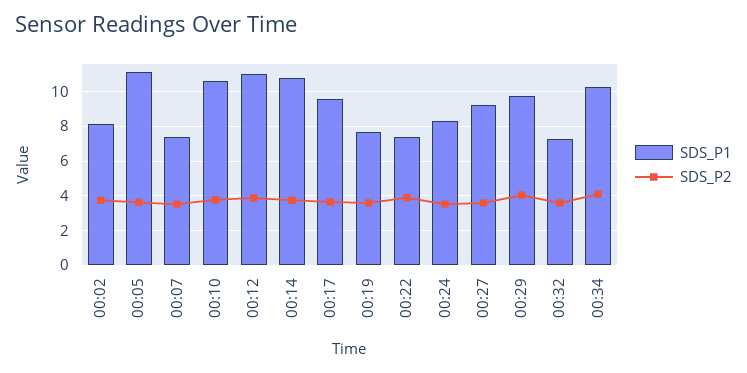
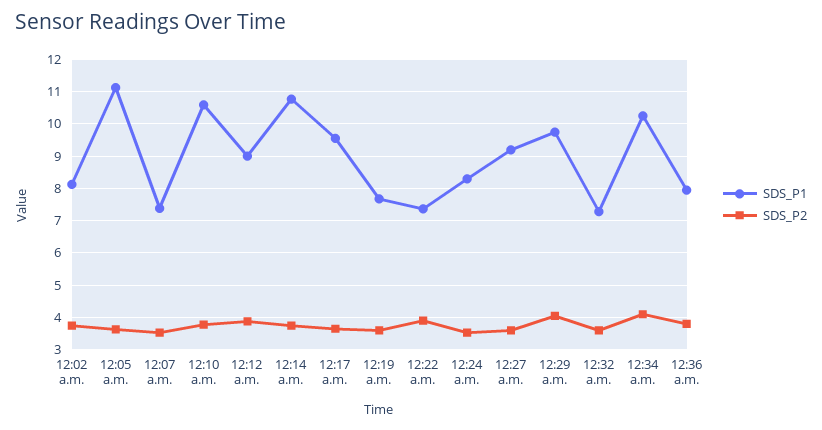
SDS_P1, 00:12: 11 -> 9
SDS_P1, 12:36 a.m.: none -> 8
SDS_P2, 12:36 a.m.: none -> 3.8

